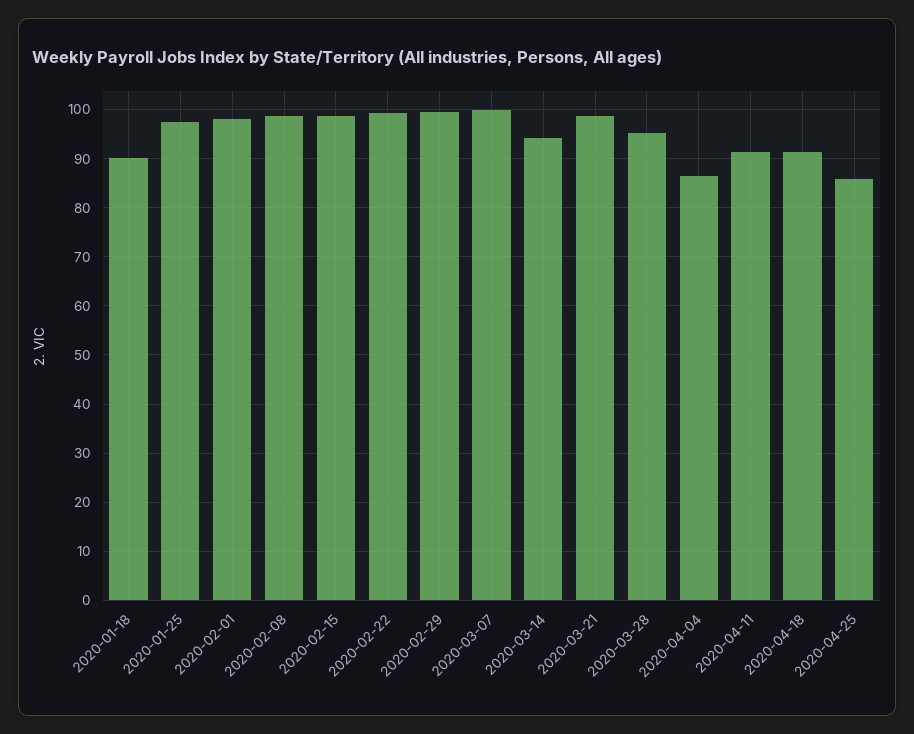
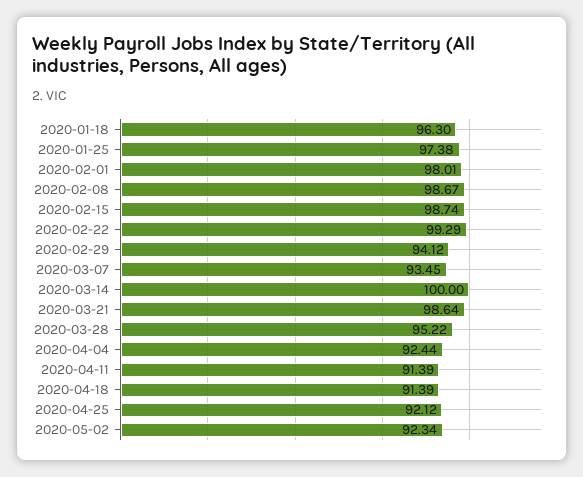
2020-01-18: 90 -> 96.3
2020-02-29: 100 -> 94.12
2020-03-07: 100 -> 93.45
2020-03-14: 94 -> 100
2020-04-04: 86 -> 92.44
2020-04-25: 86 -> 92.12
2020-05-02: none -> 92.34

